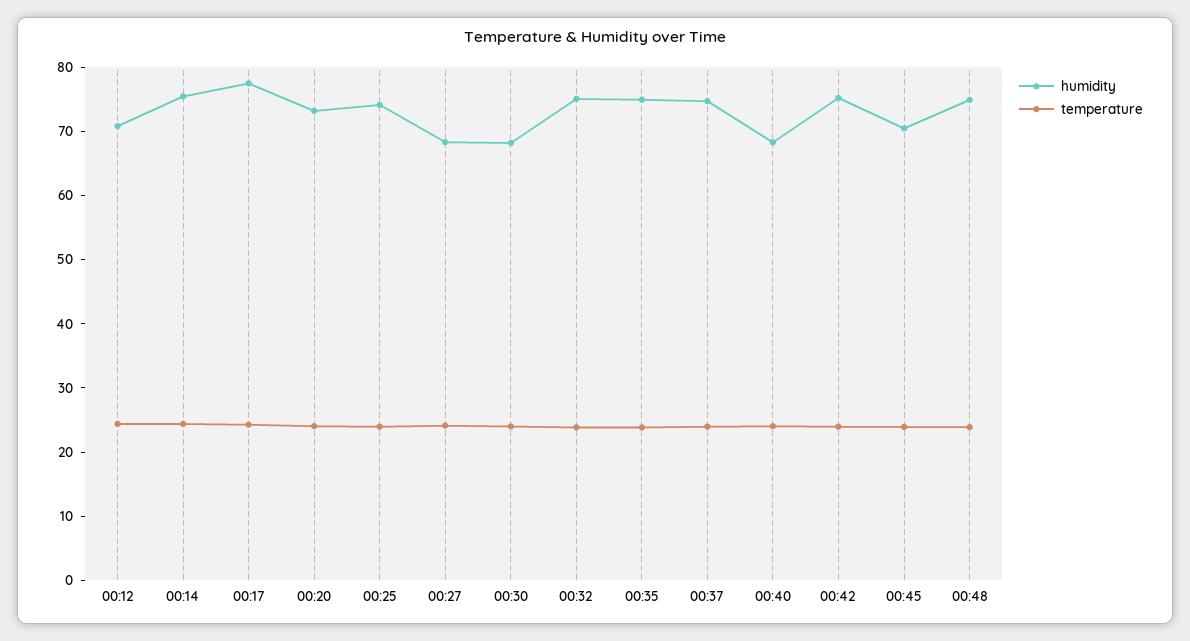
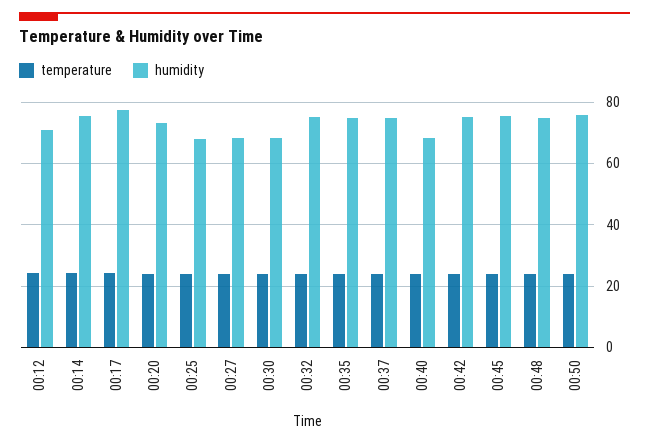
humidity, 00:25: 74 -> 68
humidity, 00:45: 70 -> 76
temperature, 00:50: none -> 24
humidity, 00:50: none -> 76

